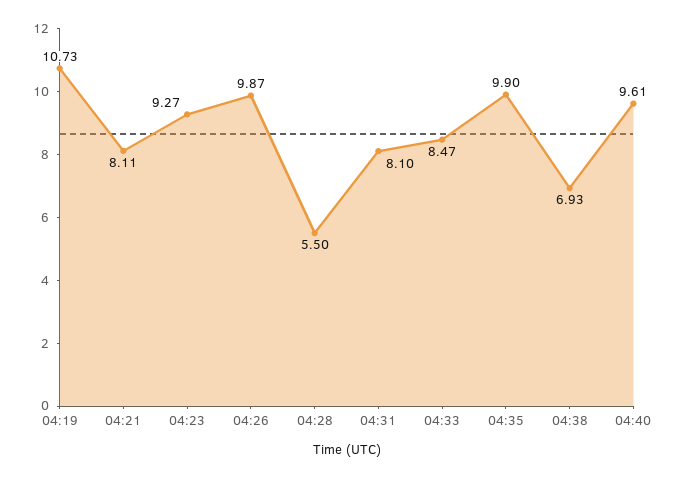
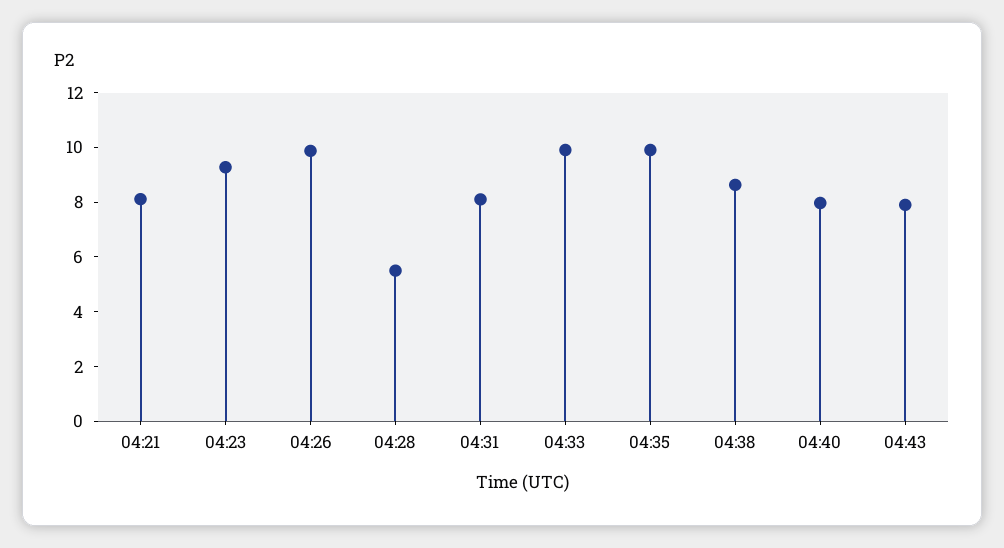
04:19: 10.73 -> none
04:33: 8.47 -> 10
04:38: 6.93 -> 8.5
04:40: 9.61 -> 8
04:43: none -> 8

